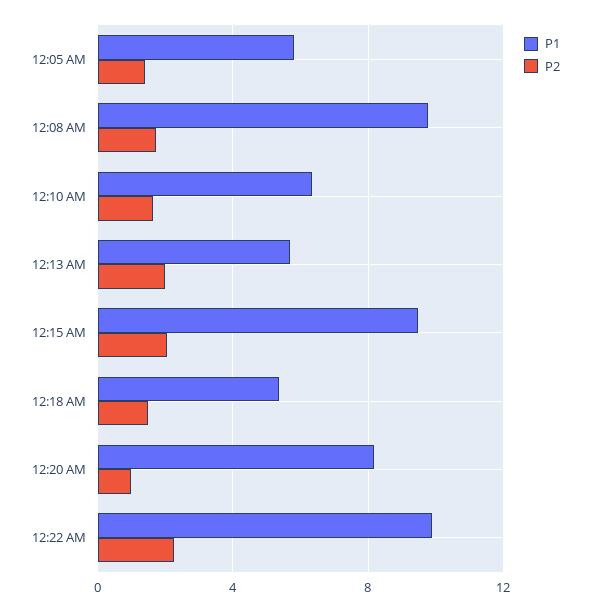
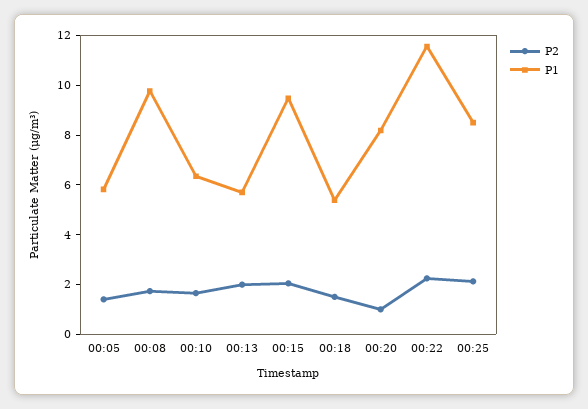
P1, 12:22 AM: 10 -> 11.5
P2, 00:25: none -> 2
P1, 00:25: none -> 8.5

